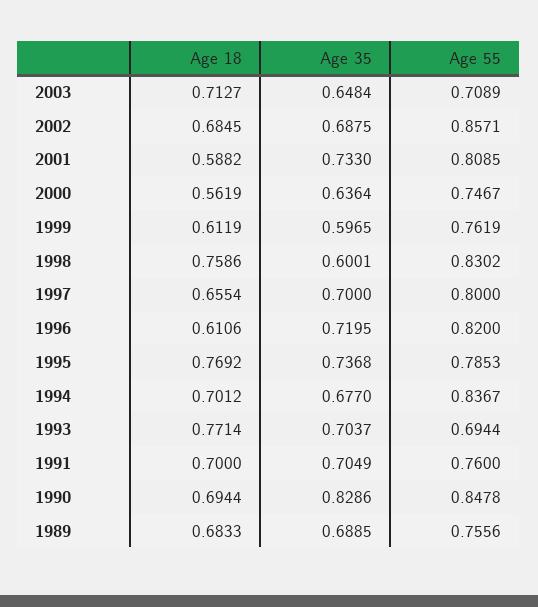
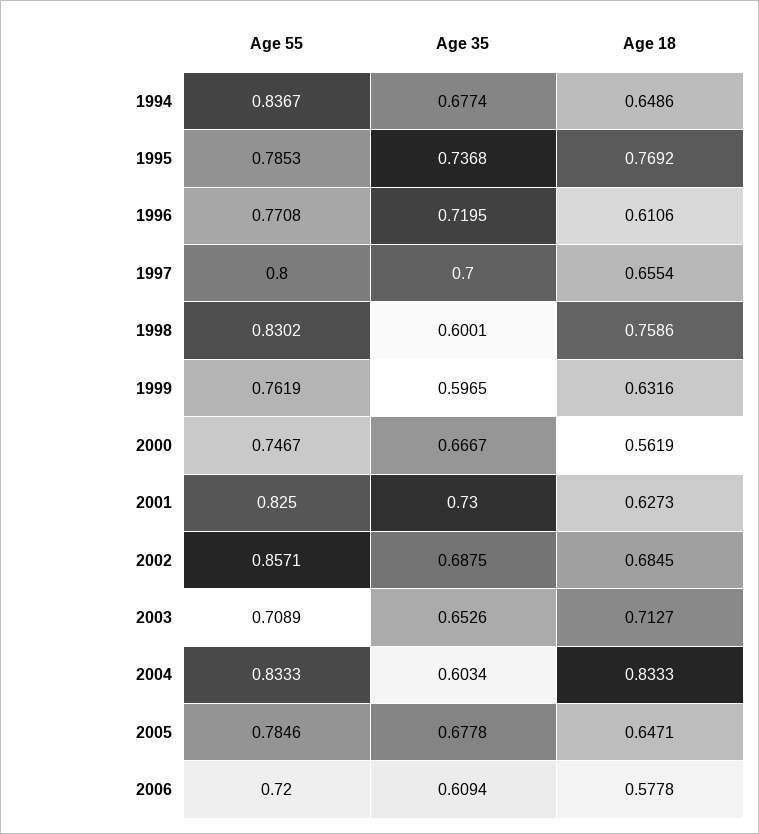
Age 35, 2003: 0.6484 -> 0.6526
Age 18, 2001: 0.5882 -> 0.6273
Age 35, 2001: 0.733 -> 0.73
Age 55, 2001: 0.8085 -> 0.825
Age 35, 2000: 0.6364 -> 0.6667
Age 18, 1999: 0.6119 -> 0.6316
Age 55, 1996: 0.82 -> 0.7708
Age 18, 1994: 0.7012 -> 0.6486
Age 35, 1994: 0.677 -> 0.6774
Age 18, 1993: 0.7714 -> none
Age 35, 1993: 0.7037 -> none
Age 55, 1993: 0.6944 -> none
Age 18, 1991: 0.7 -> none
Age 35, 1991: 0.7049 -> none
Age 55, 1991: 0.76 -> none
Age 18, 1990: 0.6944 -> none
Age 35, 1990: 0.8286 -> none
Age 55, 1990: 0.8478 -> none
Age 18, 1989: 0.6833 -> none
Age 35, 1989: 0.6885 -> none
Age 55, 1989: 0.7556 -> none
Age 55, 2004: none -> 0.8333
Age 35, 2004: none -> 0.6034
Age 18, 2004: none -> 0.8333
Age 55, 2005: none -> 0.7846
Age 35, 2005: none -> 0.6778
Age 18, 2005: none -> 0.6471
Age 55, 2006: none -> 0.72
Age 35, 2006: none -> 0.6094
Age 18, 2006: none -> 0.5778

